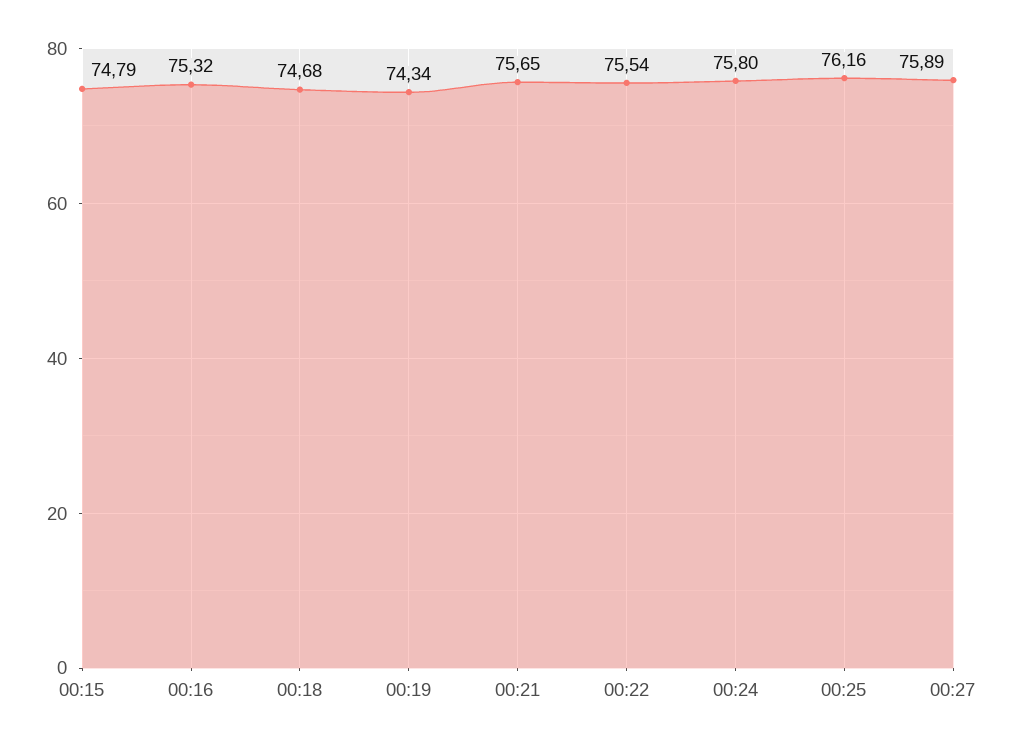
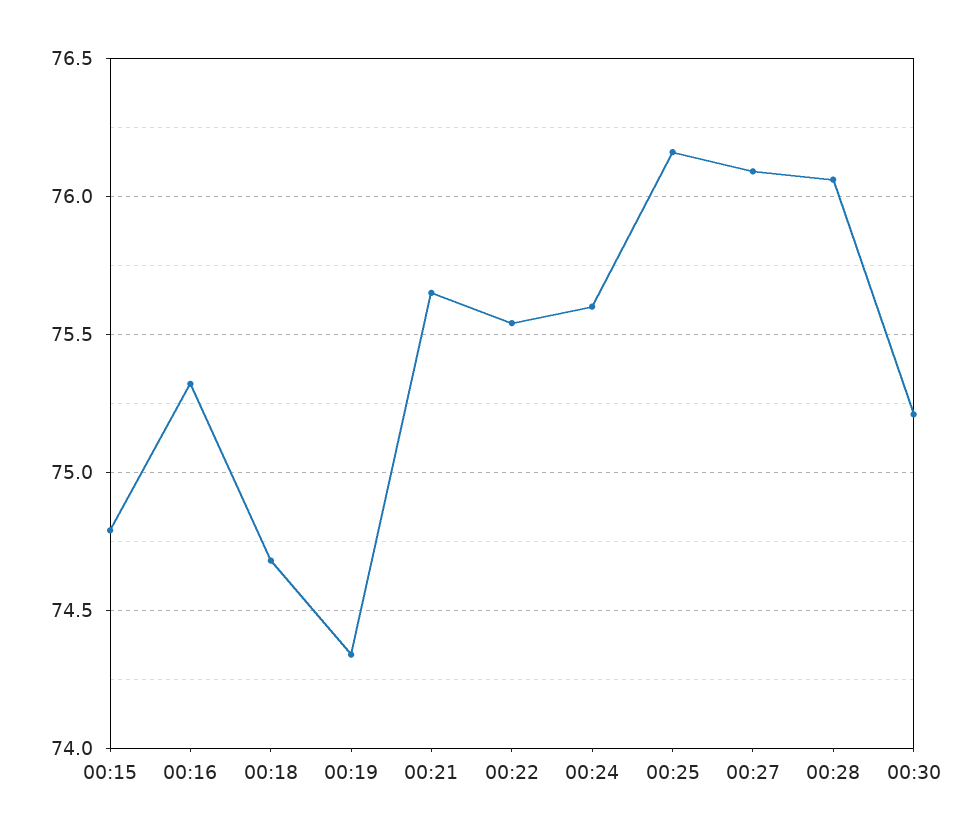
00:24: 75.8 -> 75.6
00:27: 75.89 -> 76.1
00:28: none -> 76.05
00:30: none -> 75.2

